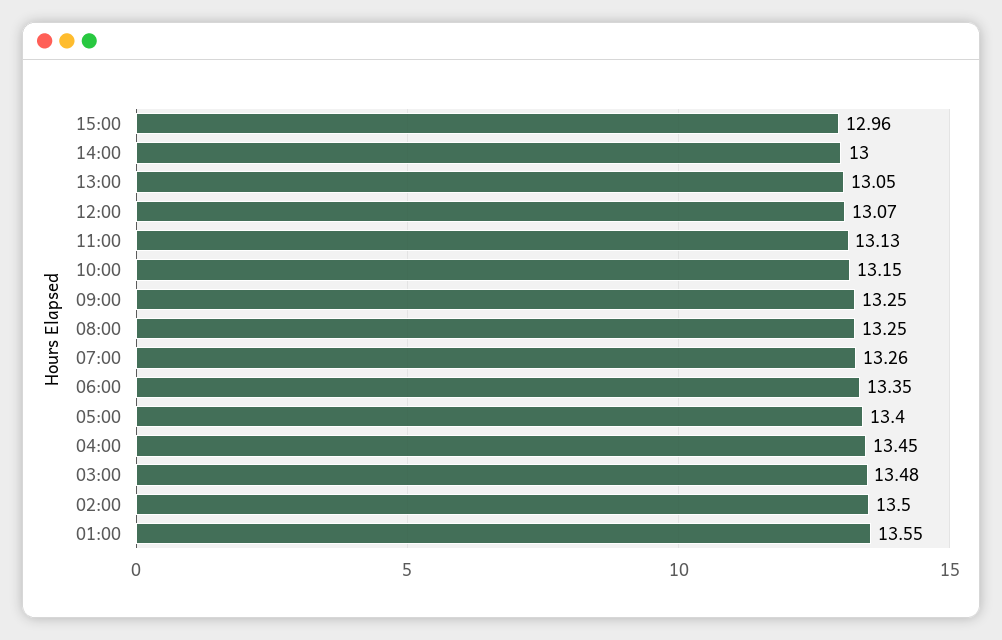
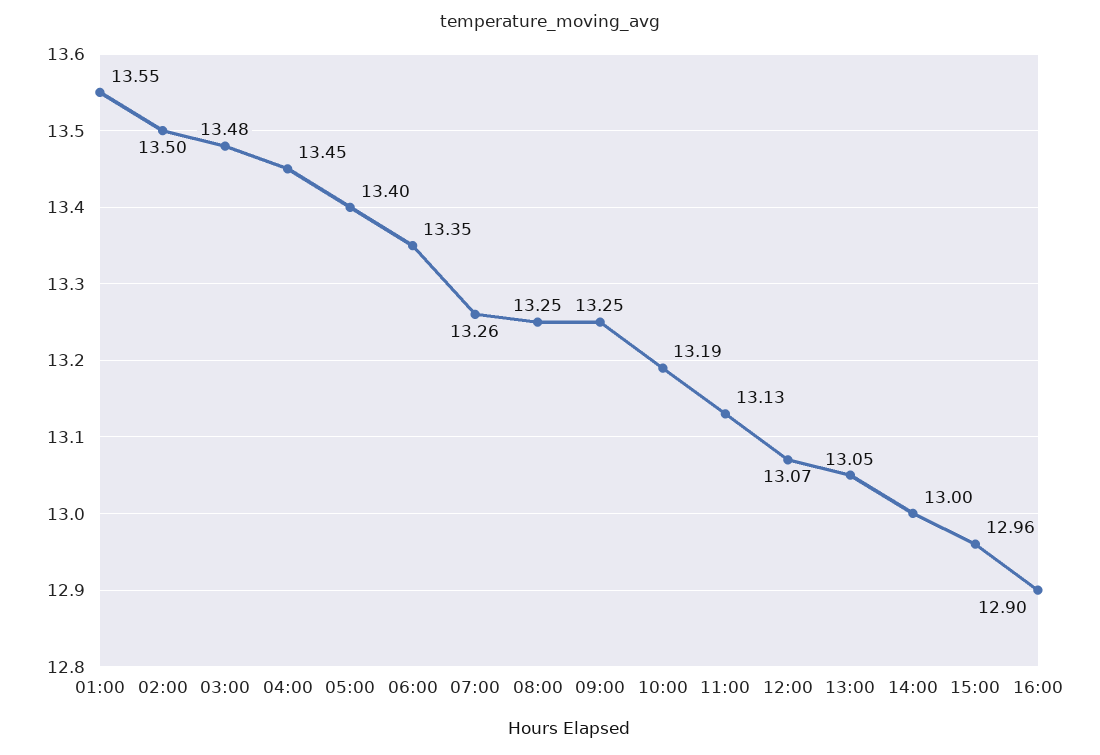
10:00: 13.15 -> 13.19
16:00: none -> 12.9

